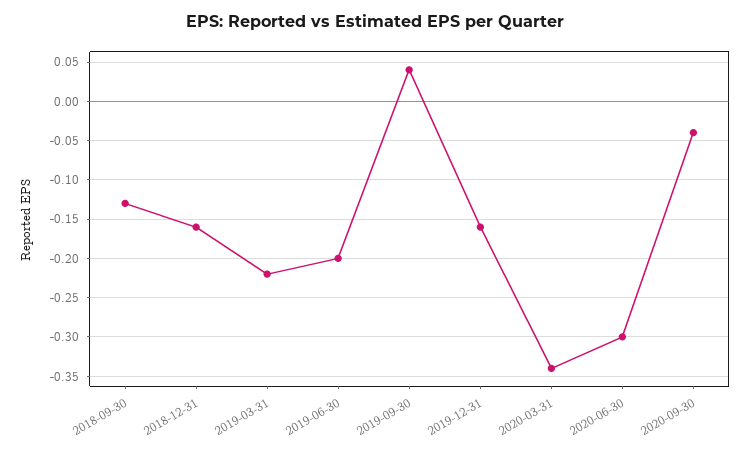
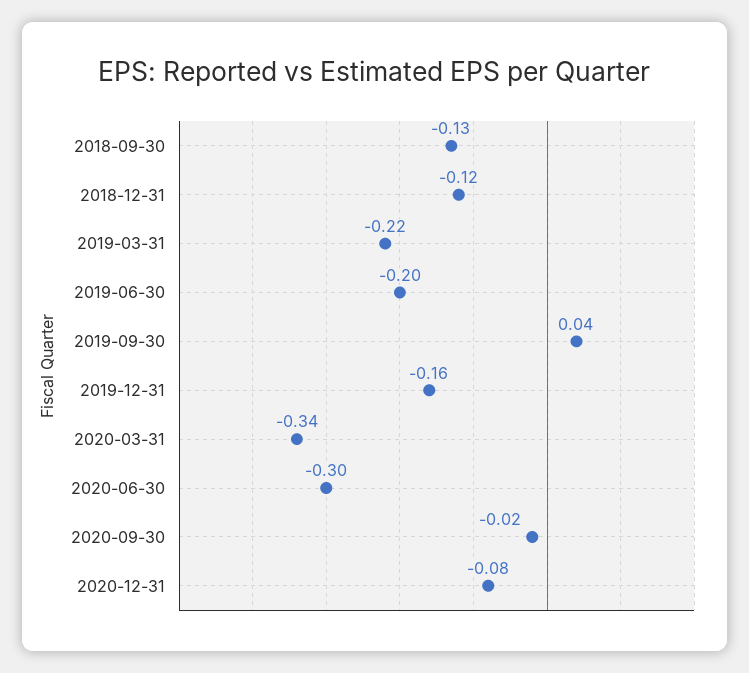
2018-12-31: -0.16 -> -0.12
2020-09-30: -0.04 -> -0.02
2020-12-31: none -> -0.08

